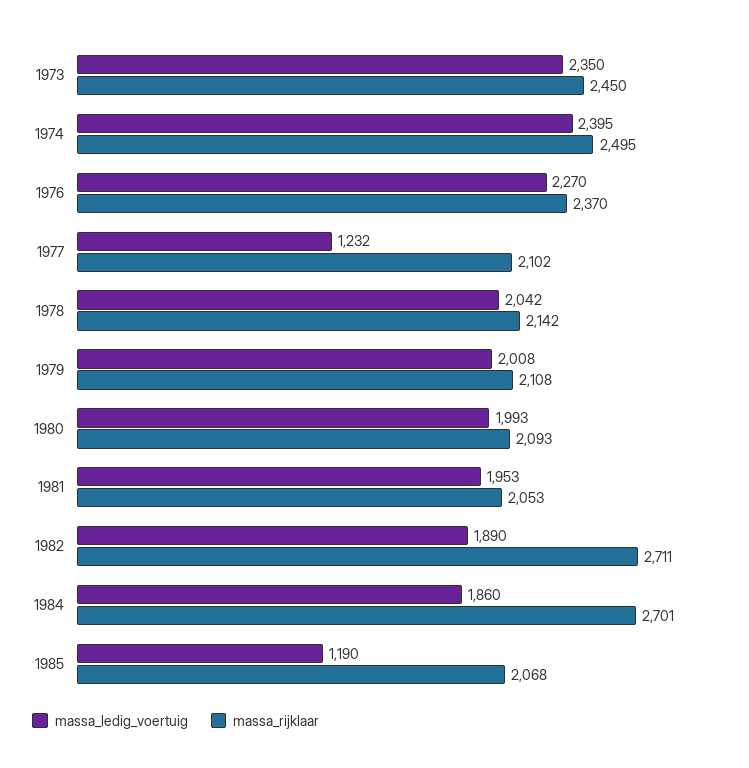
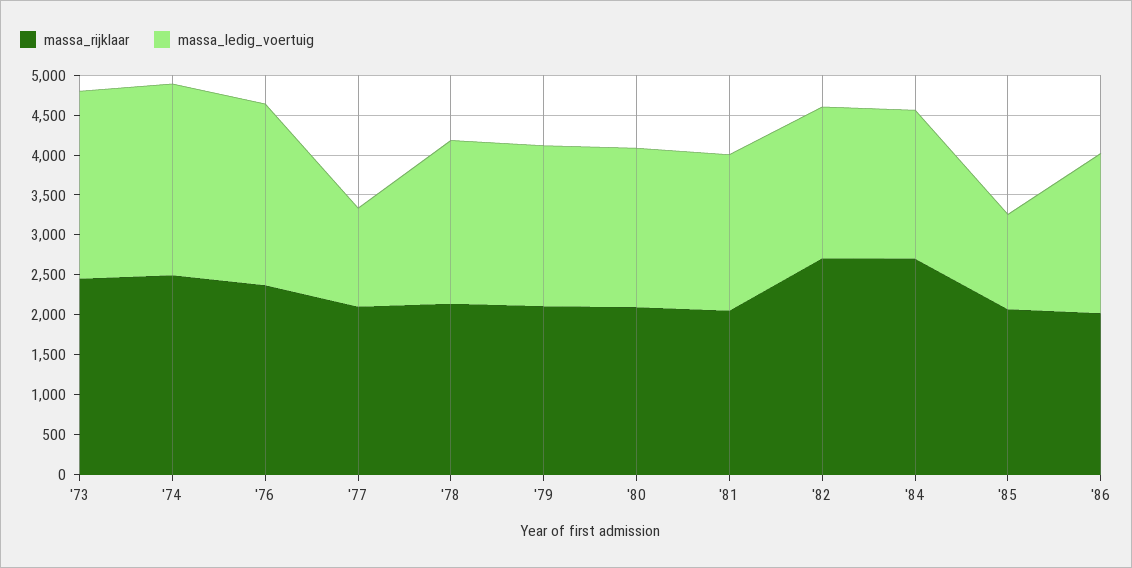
massa_rijklaar, '86: none -> 2000
massa_ledig_voertuig, '86: none -> 2000

